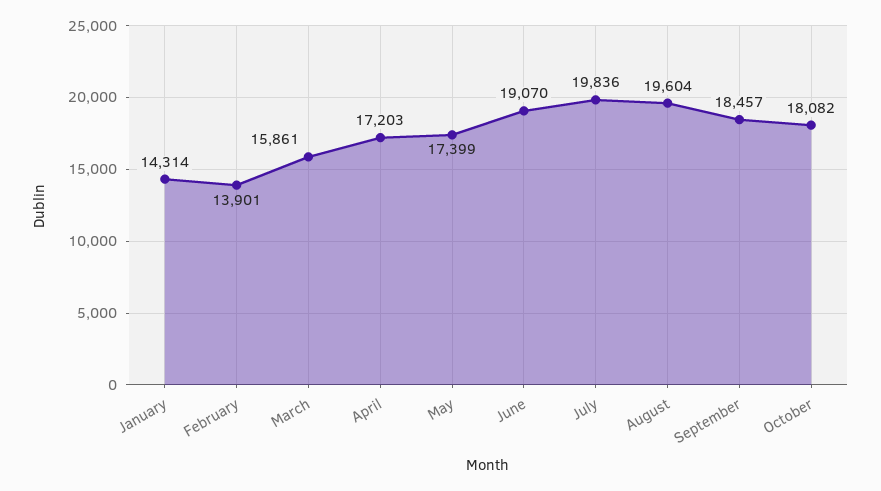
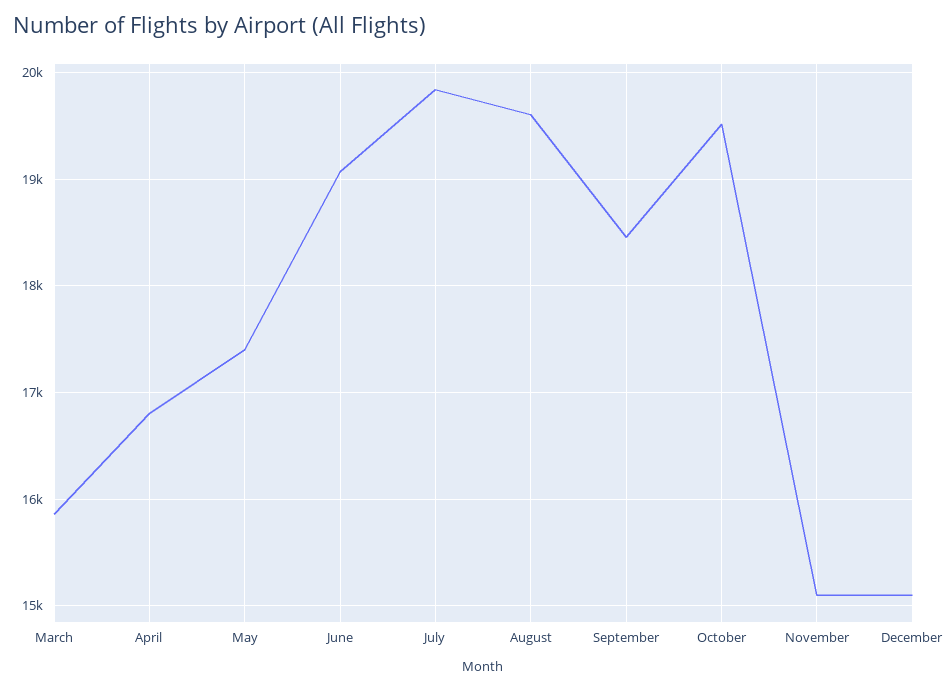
January: 14314 -> none
February: 13901 -> none
April: 17203 -> 16800
October: 18082 -> 19500
November: none -> 15100
December: none -> 15100

